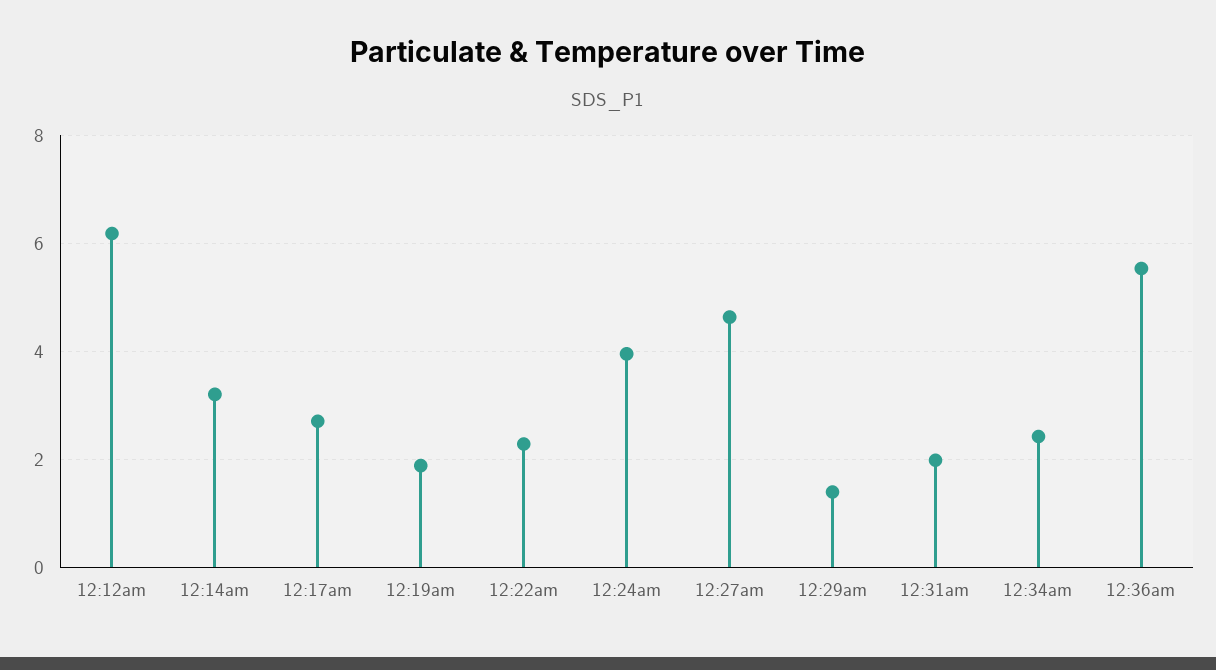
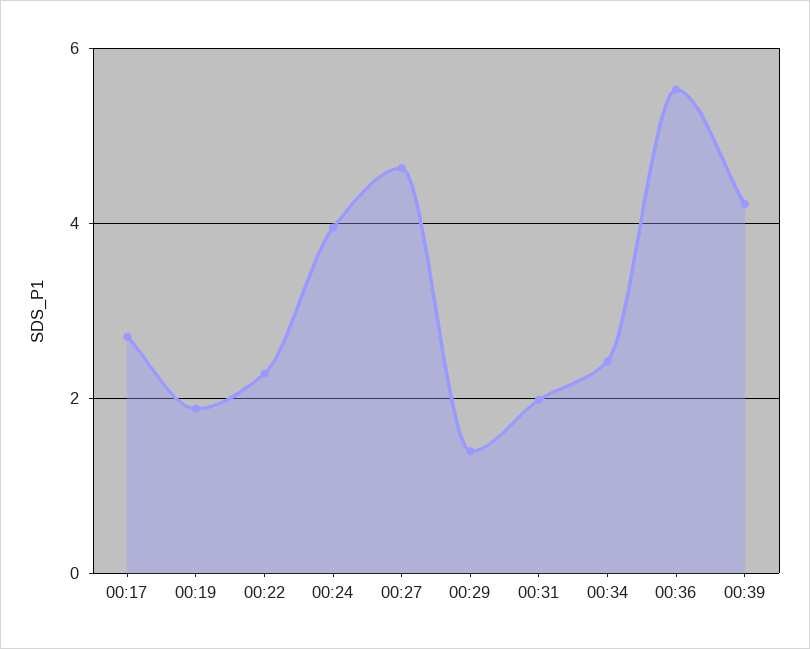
12:12am: 6.2 -> none
12:14am: 3.2 -> none
00:39: none -> 4.2

